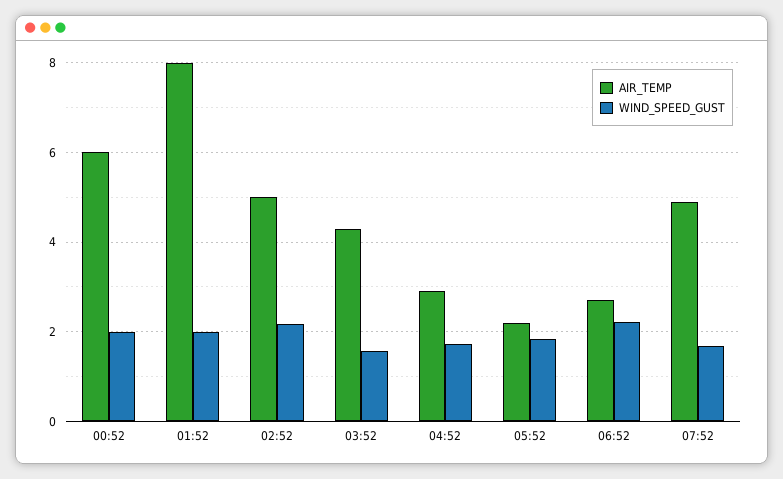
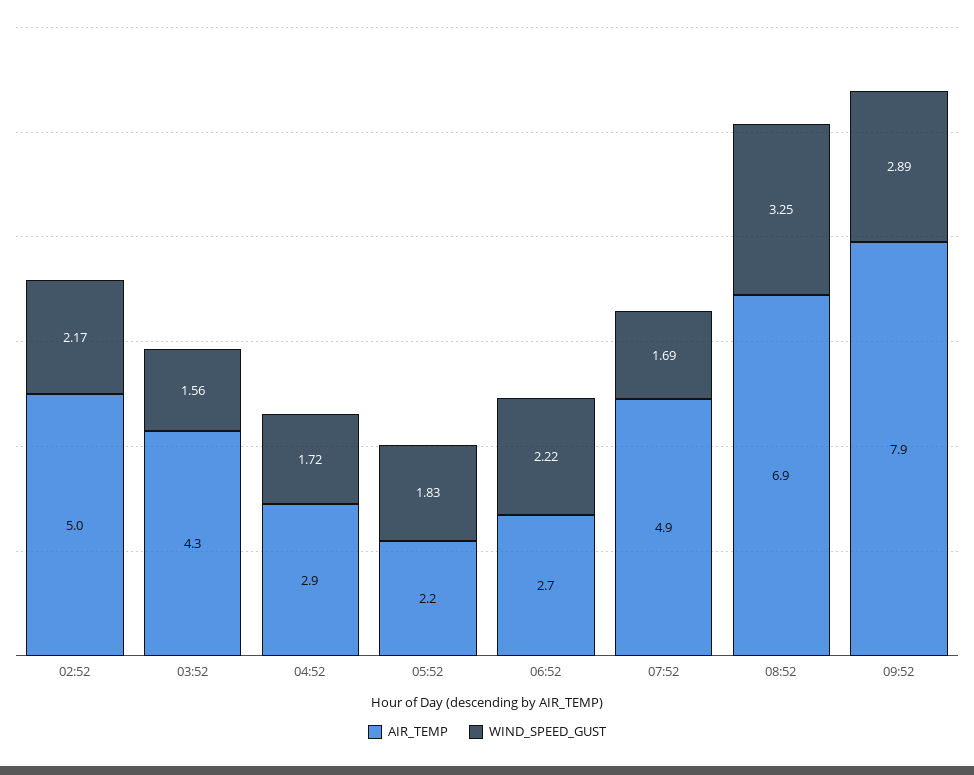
AIR_TEMP, 00:52: 6 -> none
WIND_SPEED_GUST, 00:52: 2 -> none
AIR_TEMP, 01:52: 8 -> none
WIND_SPEED_GUST, 01:52: 2 -> none
AIR_TEMP, 08:52: none -> 6.9
WIND_SPEED_GUST, 08:52: none -> 3.25
AIR_TEMP, 09:52: none -> 7.9
WIND_SPEED_GUST, 09:52: none -> 2.89

